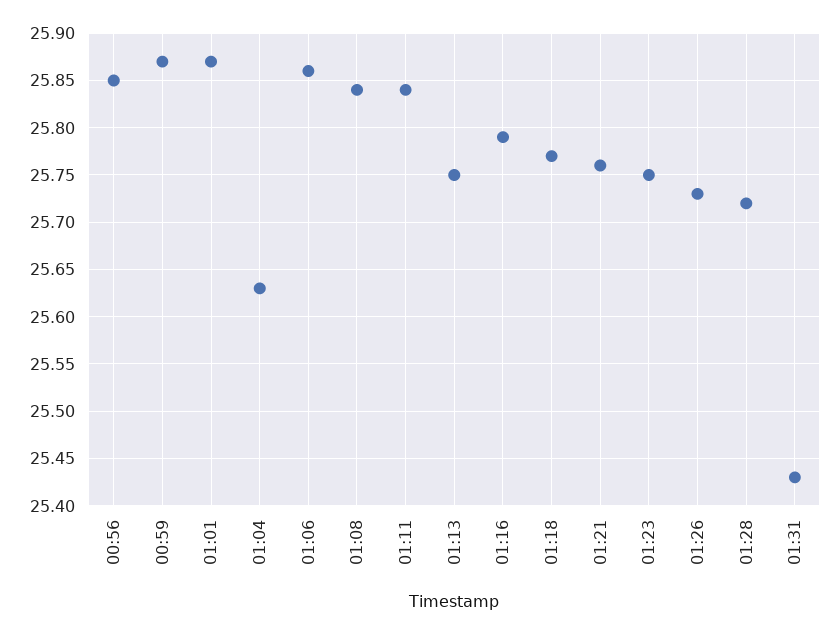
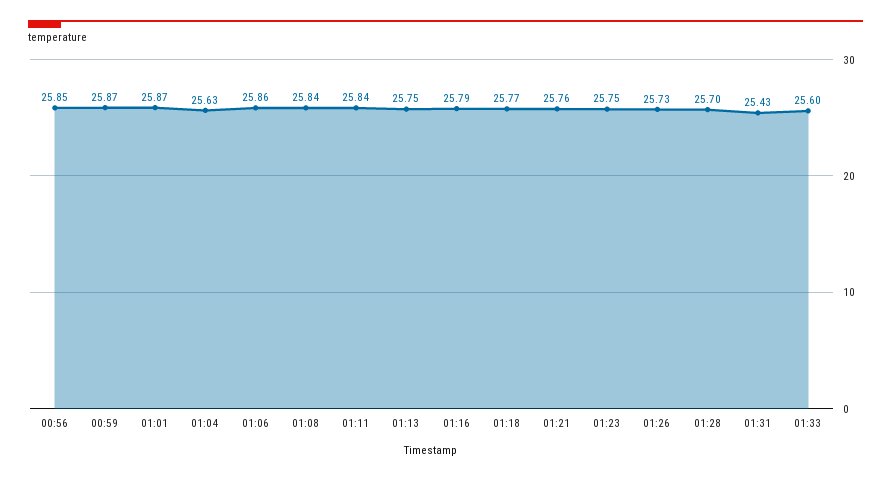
01:28: 25.72 -> 25.7
01:33: none -> 25.6

